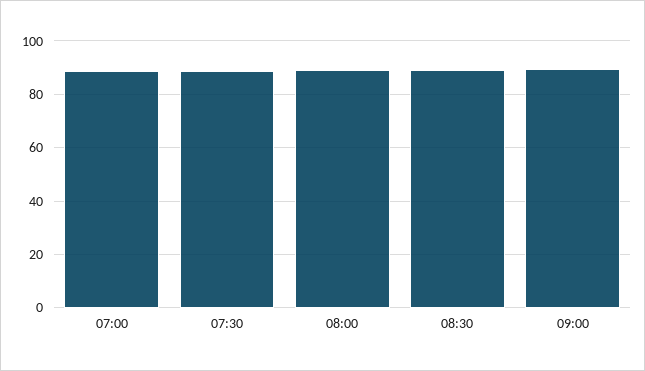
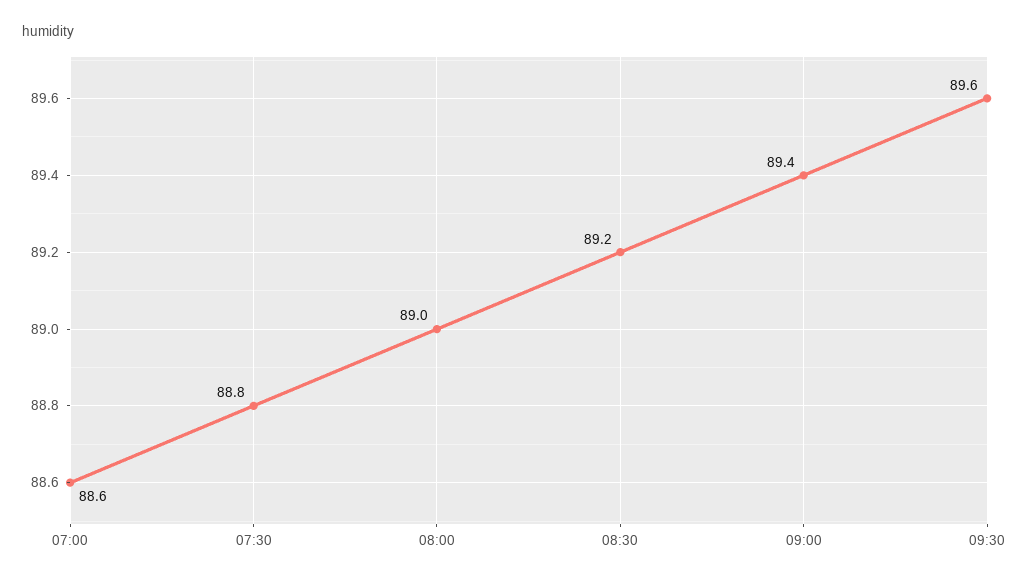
09:30: none -> 89.6

